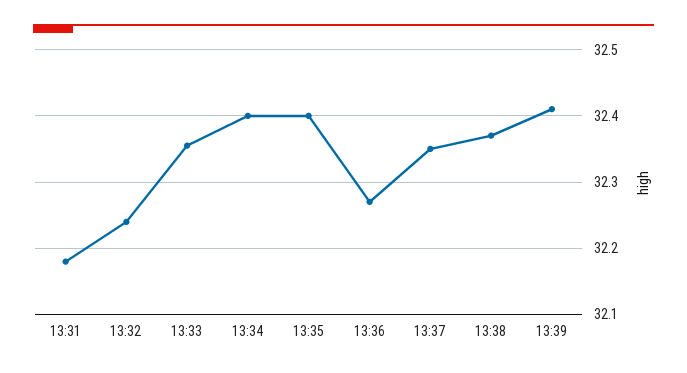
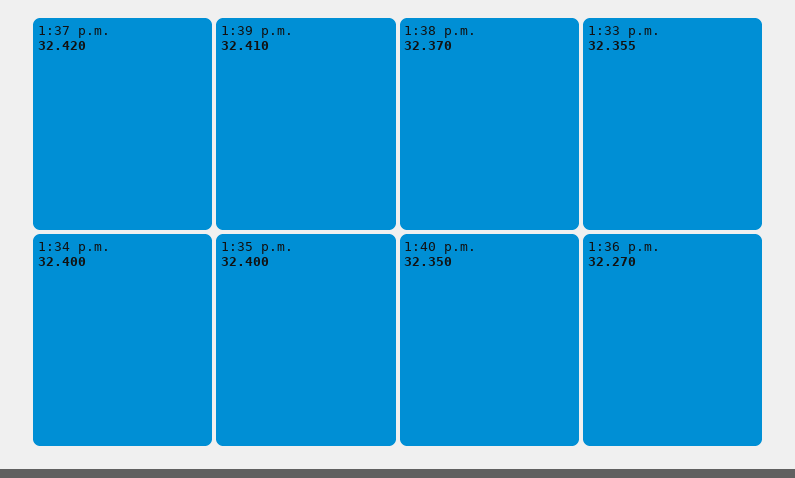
13:31: 32.18 -> none
13:32: 32.24 -> none
13:37: 32.35 -> 32.42
1:40 p.m.: none -> 32.35

